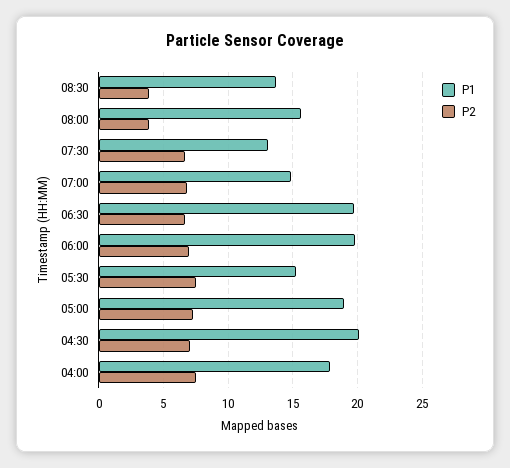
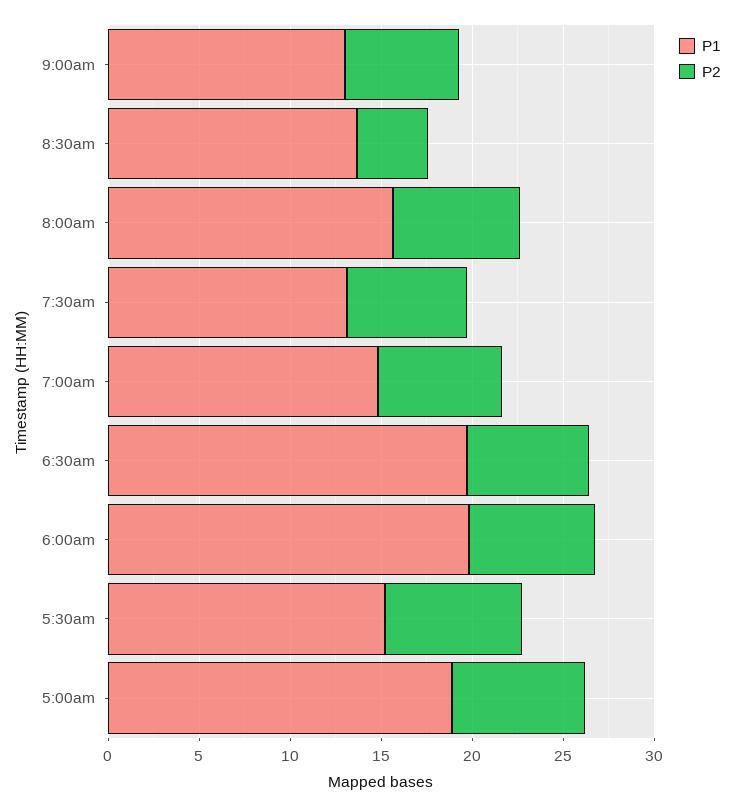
P2, 08:00: 4 -> 7
P1, 04:30: 20 -> none
P2, 04:30: 7 -> none
P1, 04:00: 18 -> none
P2, 04:00: 7.5 -> none
P1, 9:00am: none -> 13
P2, 9:00am: none -> 6

